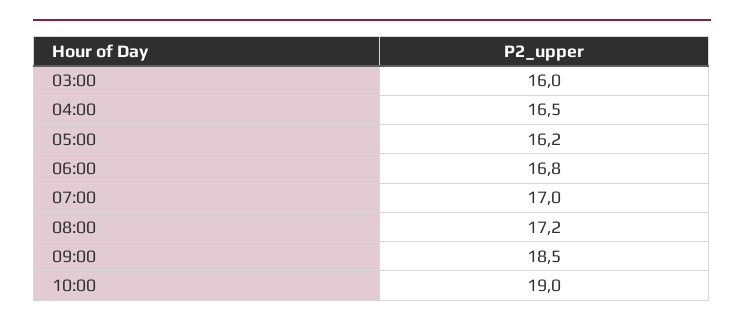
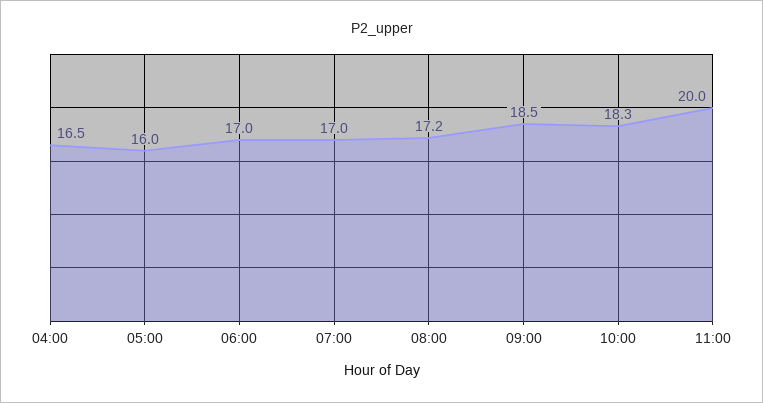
03:00: 16 -> none
05:00: 16.2 -> 16
06:00: 16.8 -> 17
10:00: 19 -> 18.3
11:00: none -> 20

